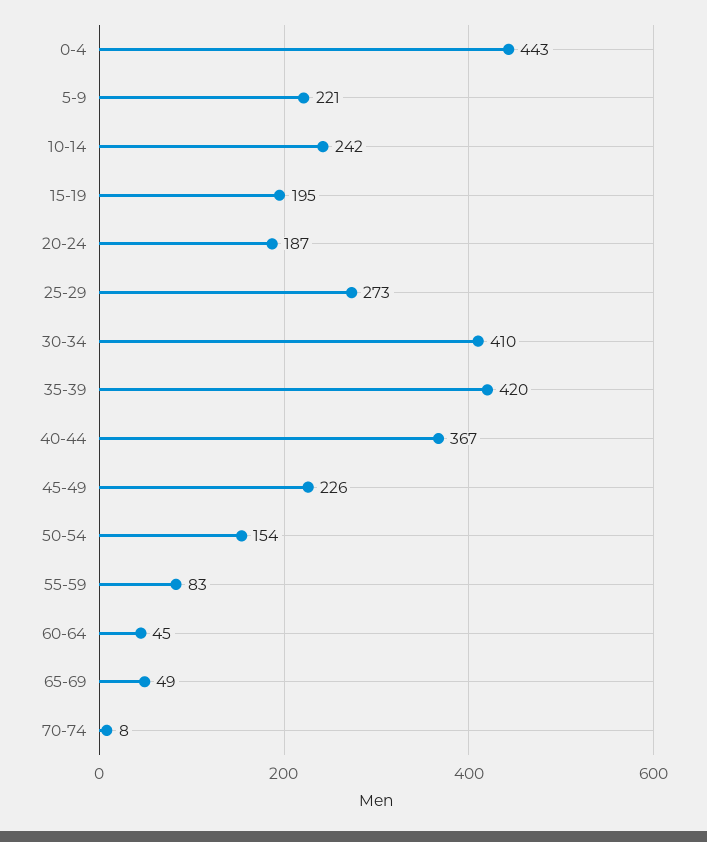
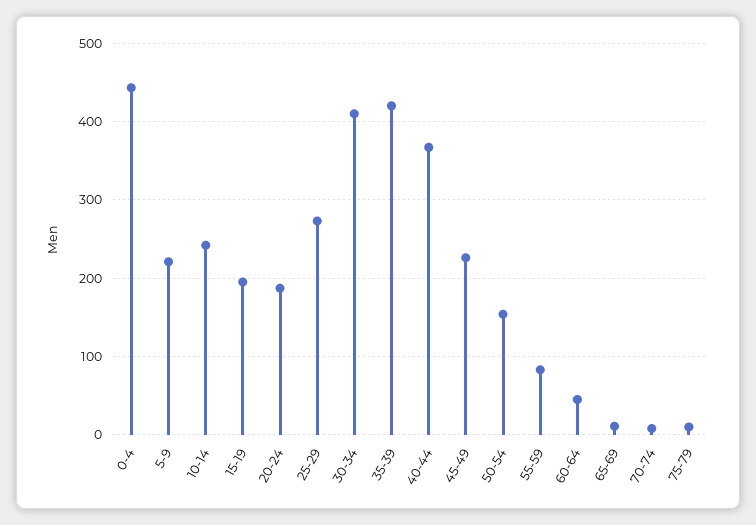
65-69: 49 -> 10
75-79: none -> 10

